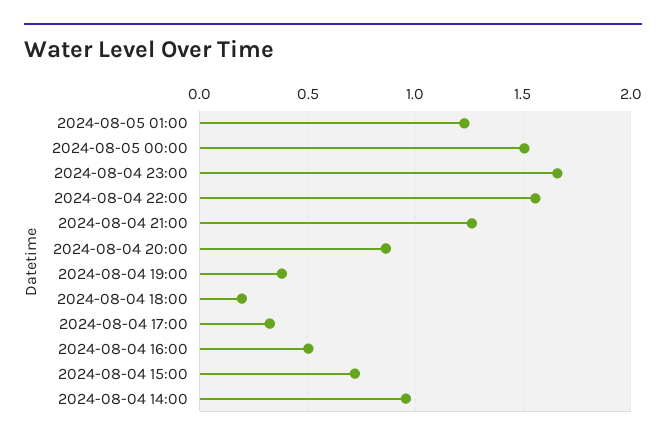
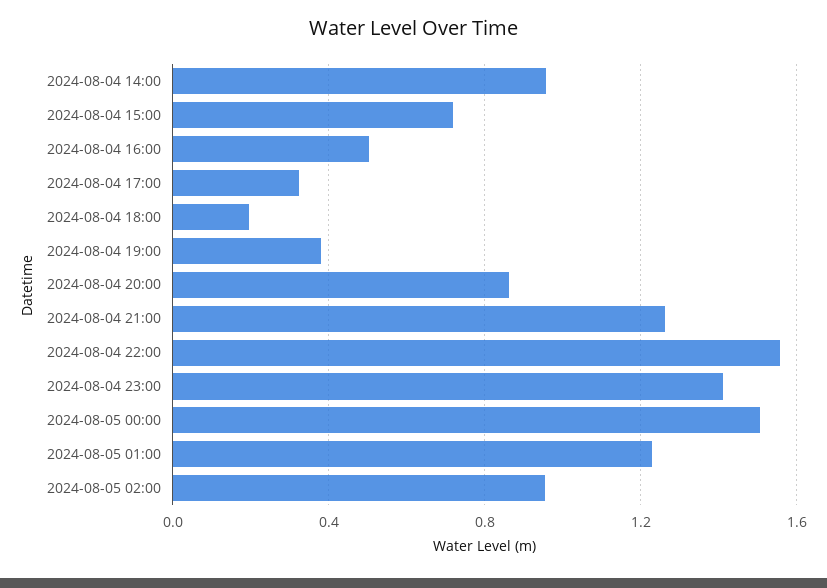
2024-08-04 23:00: 1.65 -> 1.4
2024-08-05 02:00: none -> 0.95

